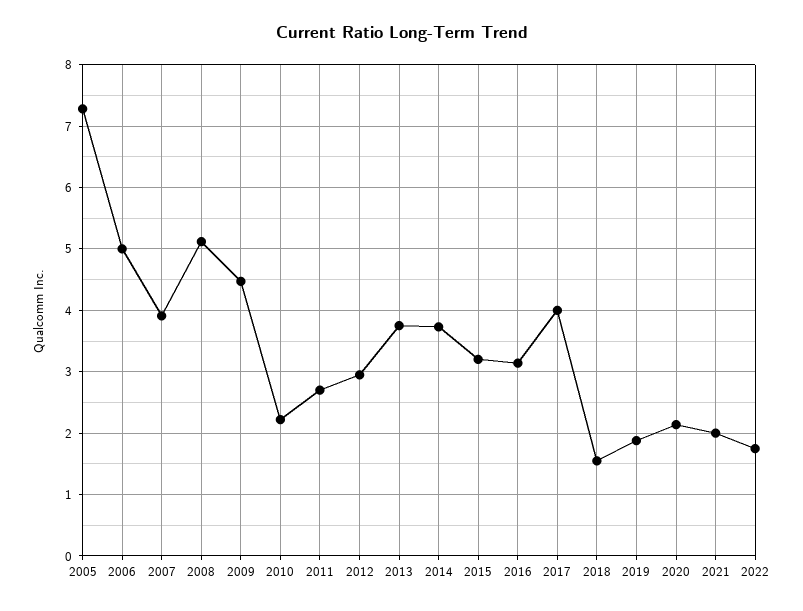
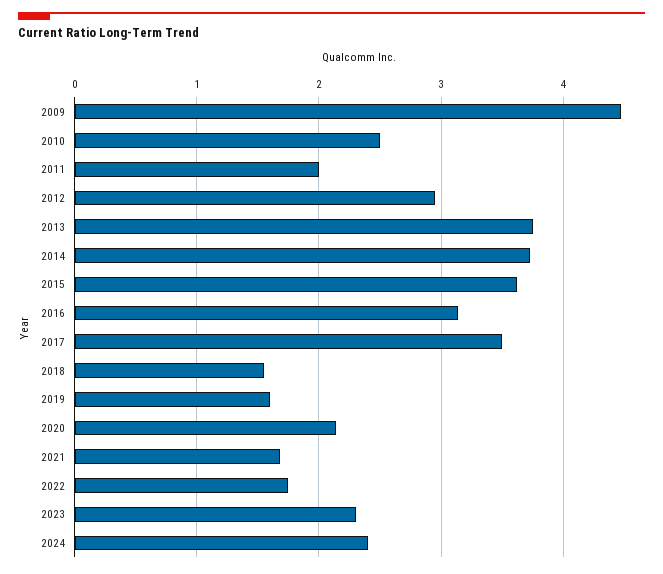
2005: 7.3 -> none
2006: 5 -> none
2007: 3.9 -> none
2008: 5.1 -> none
2010: 2.2 -> 2.5
2011: 2.7 -> 2
2015: 3.2 -> 3.6
2017: 4 -> 3.5
2019: 1.9 -> 1.6
2021: 2 -> 1.7
2023: none -> 2.3
2024: none -> 2.4

